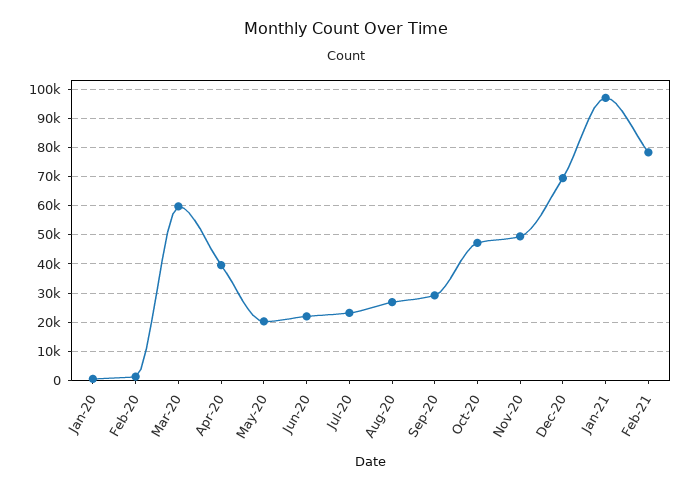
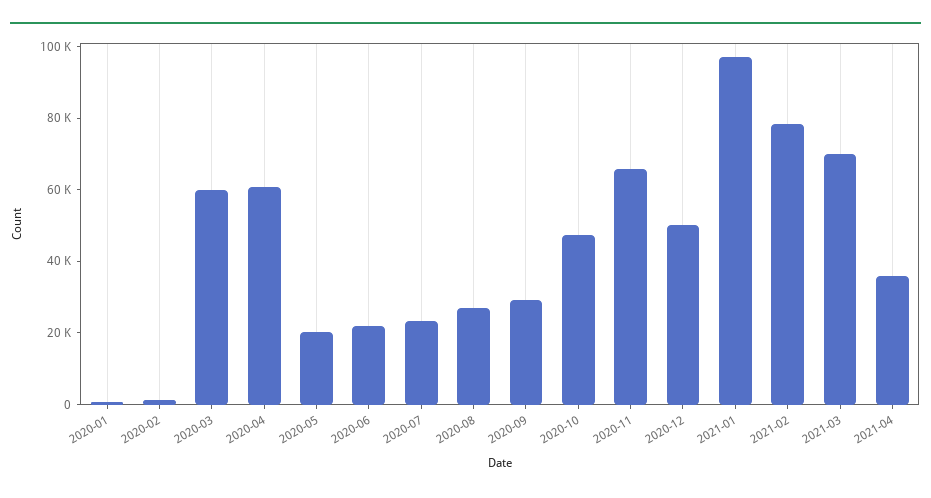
Apr-20: 40000 -> 60000
Nov-20: 50000 -> 65000
Dec-20: 70000 -> 50000
2021-03: none -> 70000
2021-04: none -> 35000

